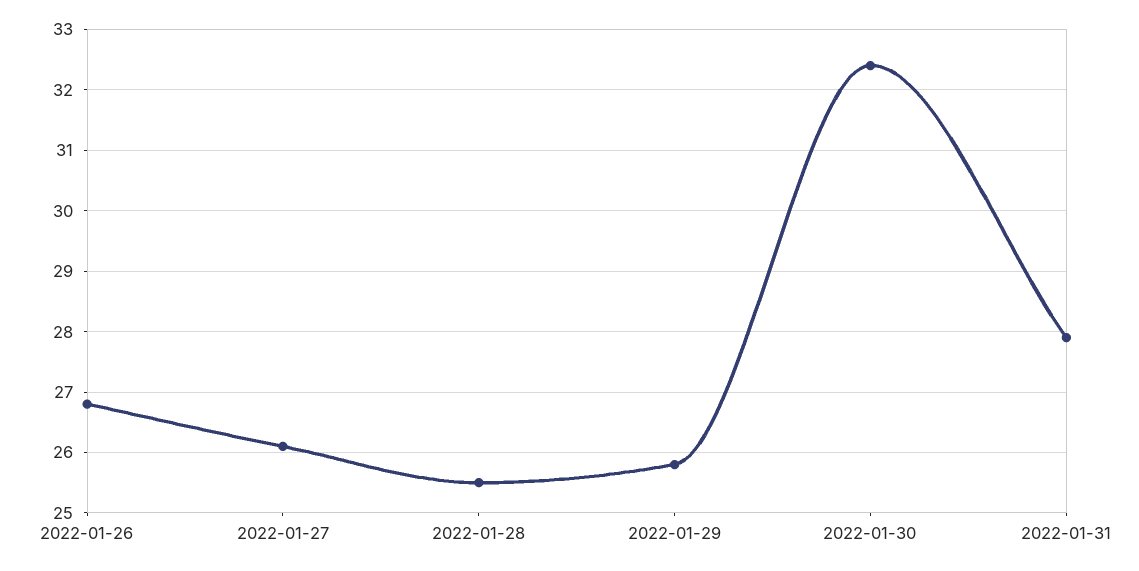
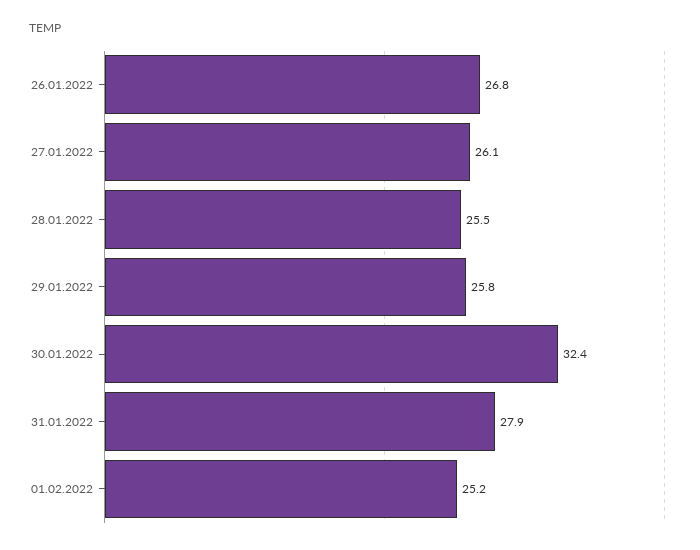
01.02.2022: none -> 25.2

